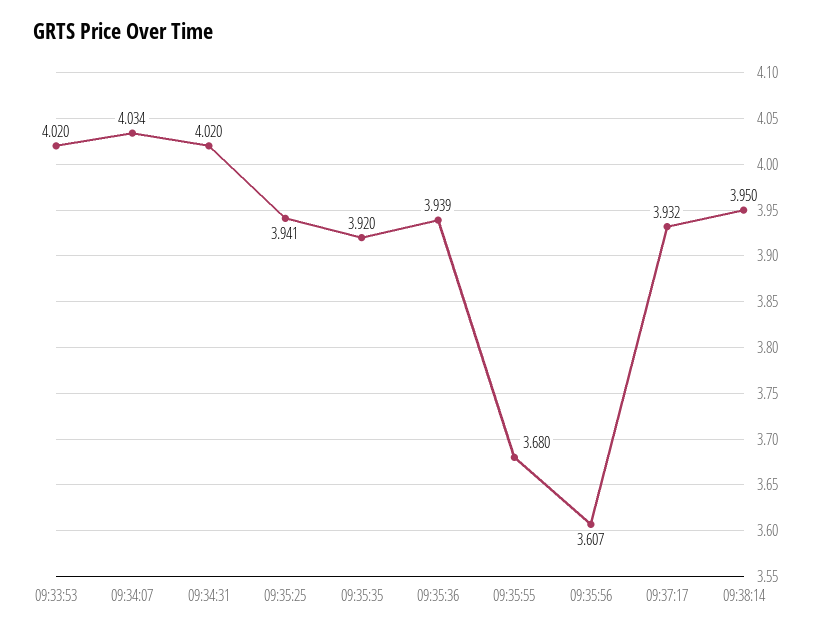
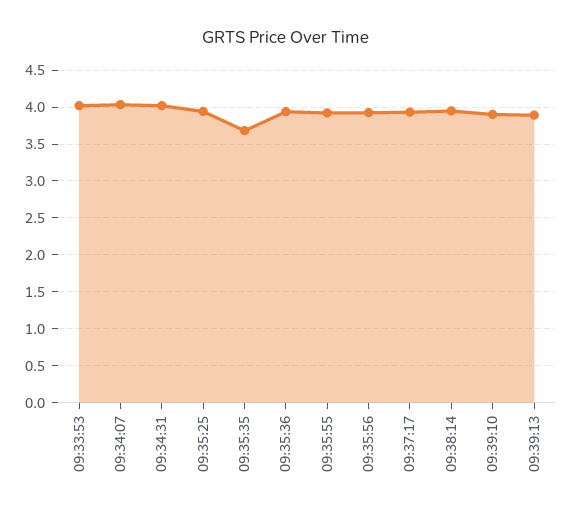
09:35:35: 3.92 -> 3.7
09:35:55: 3.68 -> 3.9
09:35:56: 3.607 -> 3.9
09:39:10: none -> 3.9
09:39:13: none -> 3.9

